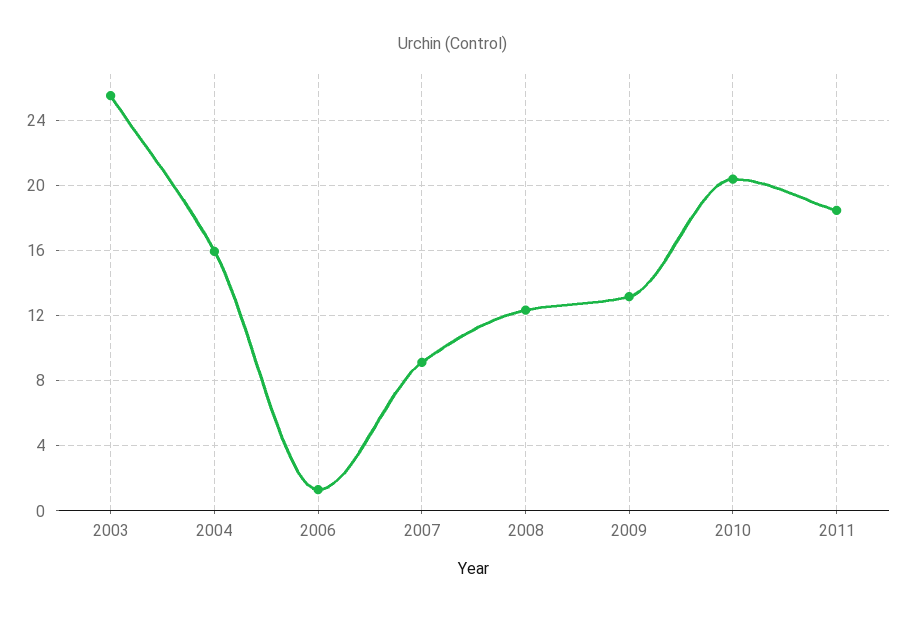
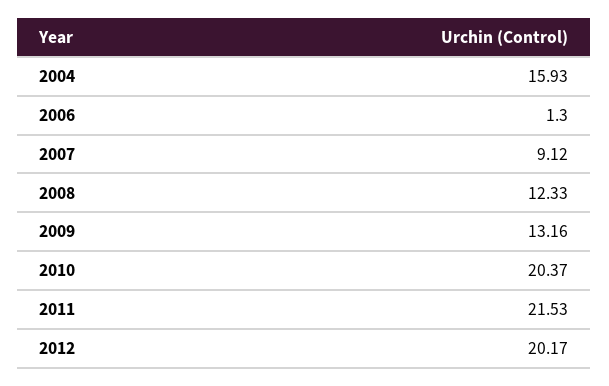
2003: 25.5 -> none
2011: 18.5 -> 21.53
2012: none -> 20.17

